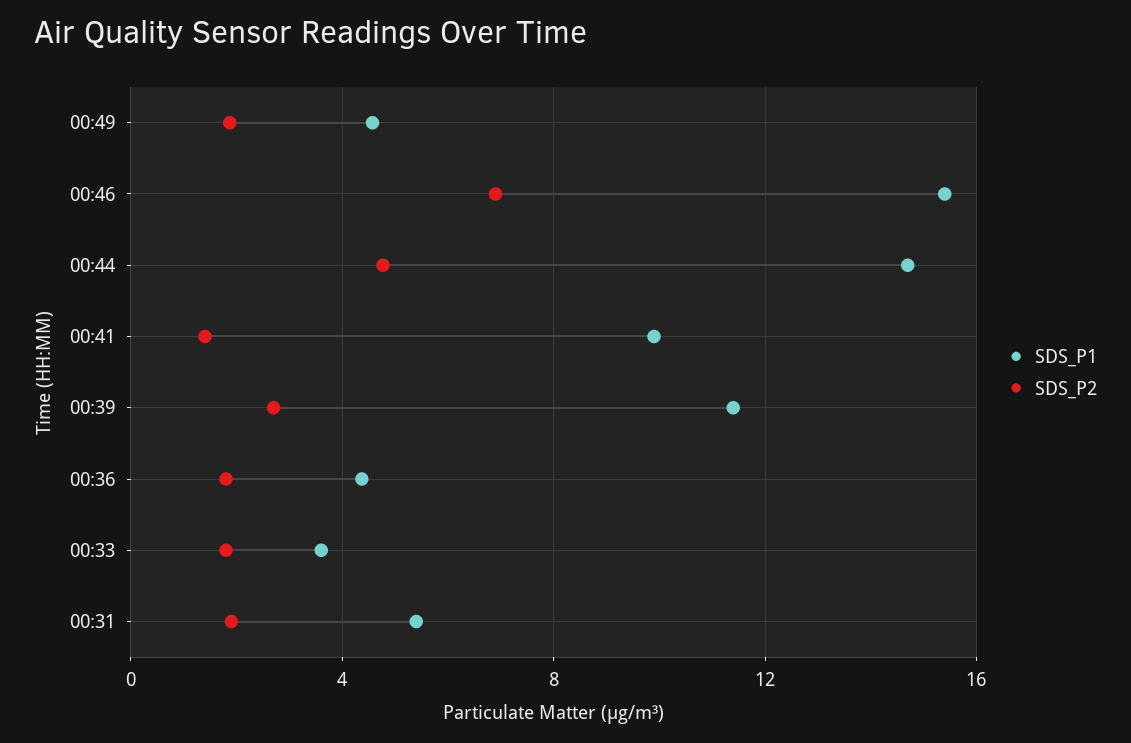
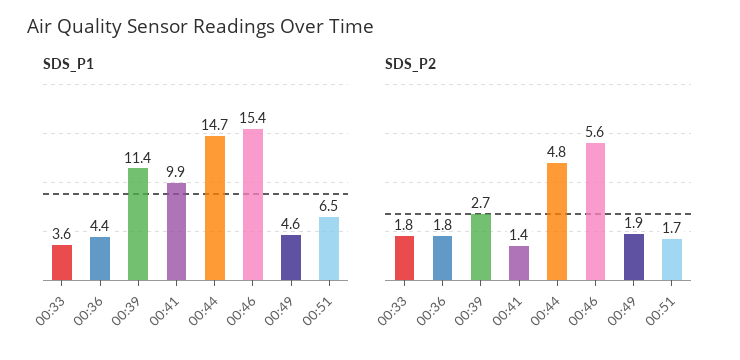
SDS_P2, 00:46: 7 -> 5.6
SDS_P1, 00:31: 5.5 -> none
SDS_P2, 00:31: 2 -> none
SDS_P1, 00:51: none -> 6.5
SDS_P2, 00:51: none -> 1.7

